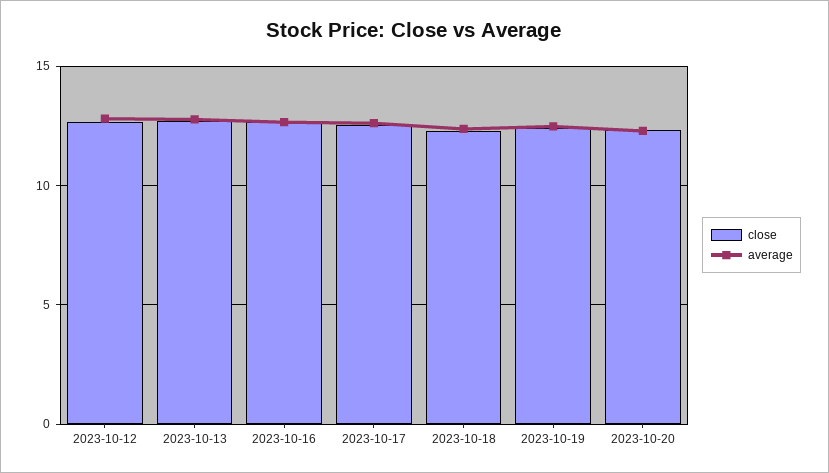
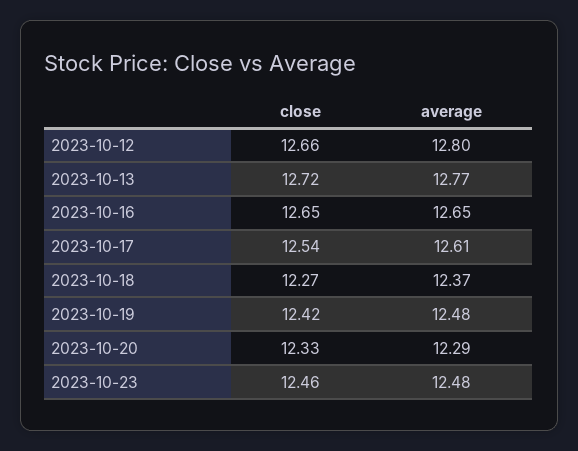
close, 2023-10-23: none -> 12.46
average, 2023-10-23: none -> 12.48

